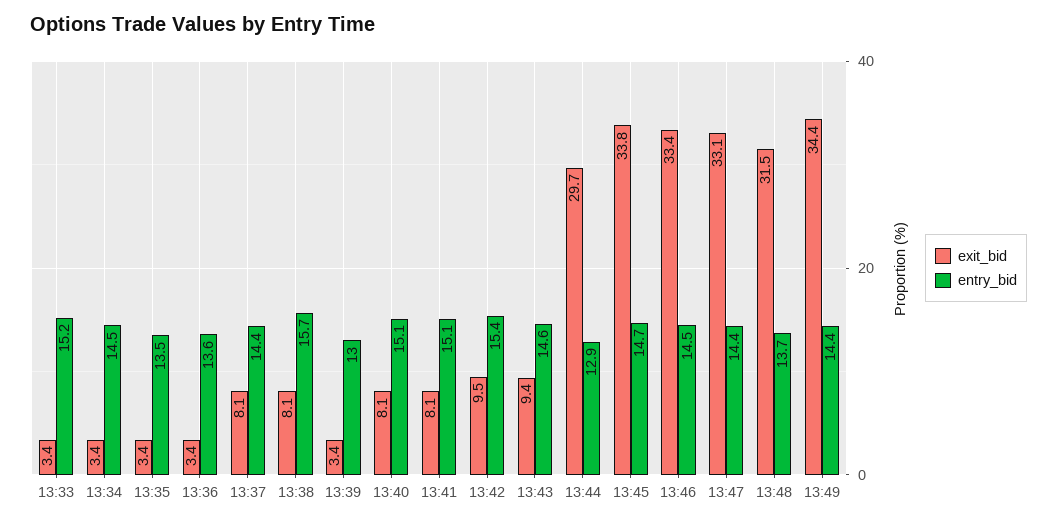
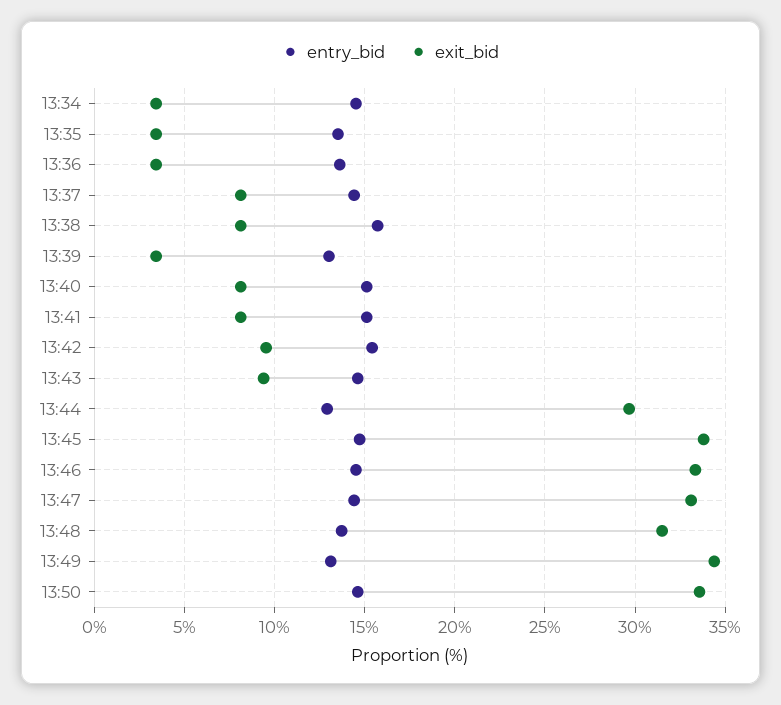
exit_bid, 13:33: 3.4 -> none
entry_bid, 13:33: 15.2 -> none
entry_bid, 13:49: 14.4 -> 13
entry_bid, 13:50: none -> 14.5
exit_bid, 13:50: none -> 33.5

